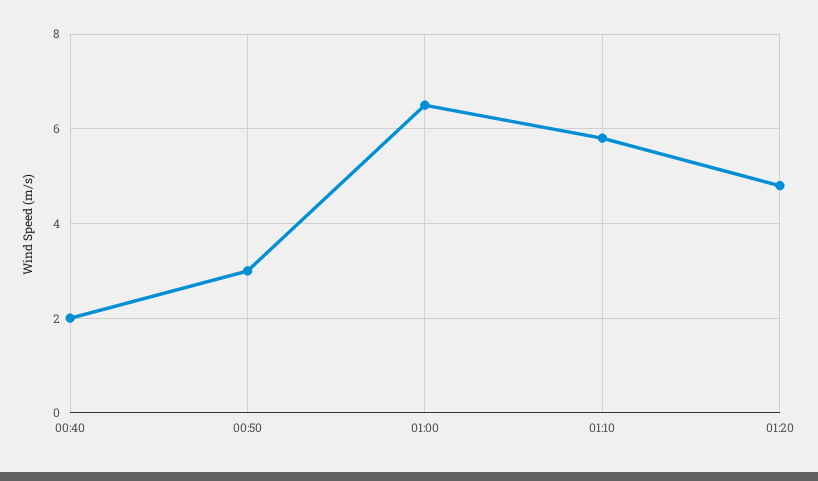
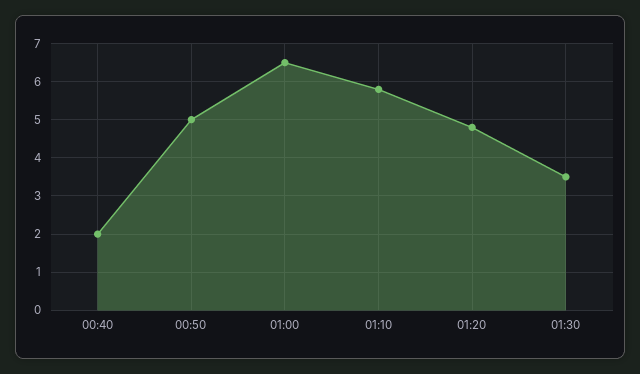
00:50: 3 -> 5
01:30: none -> 3.5

